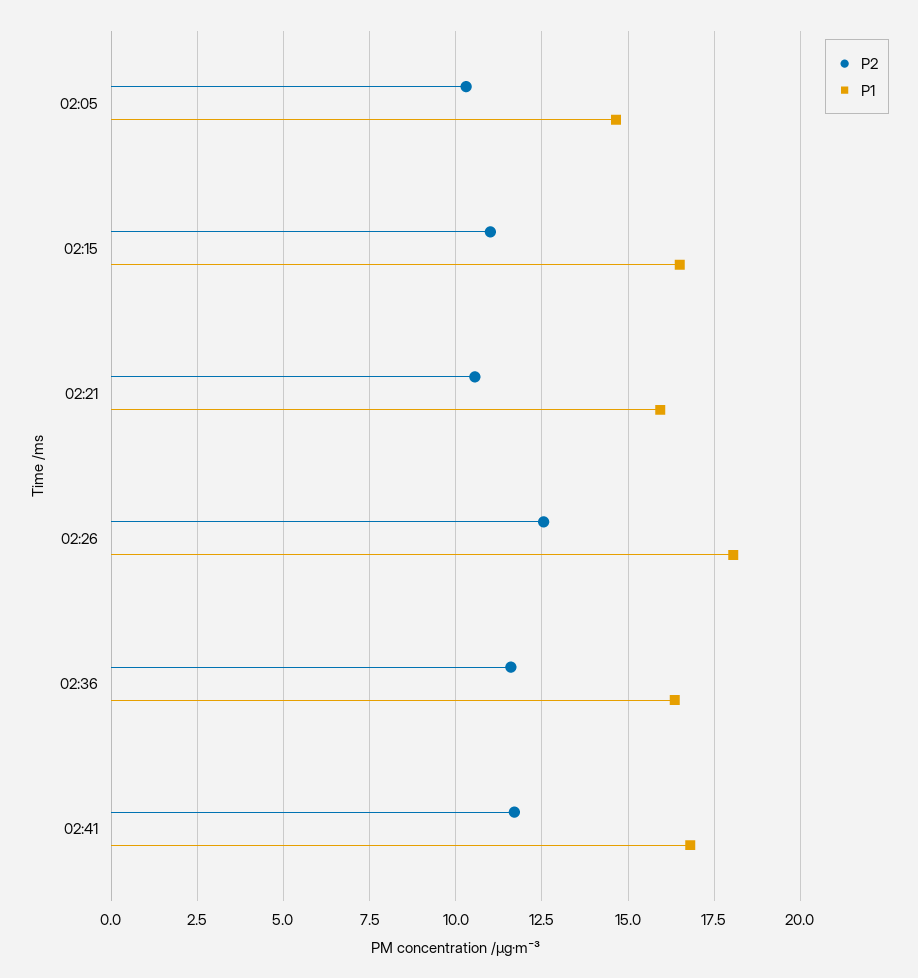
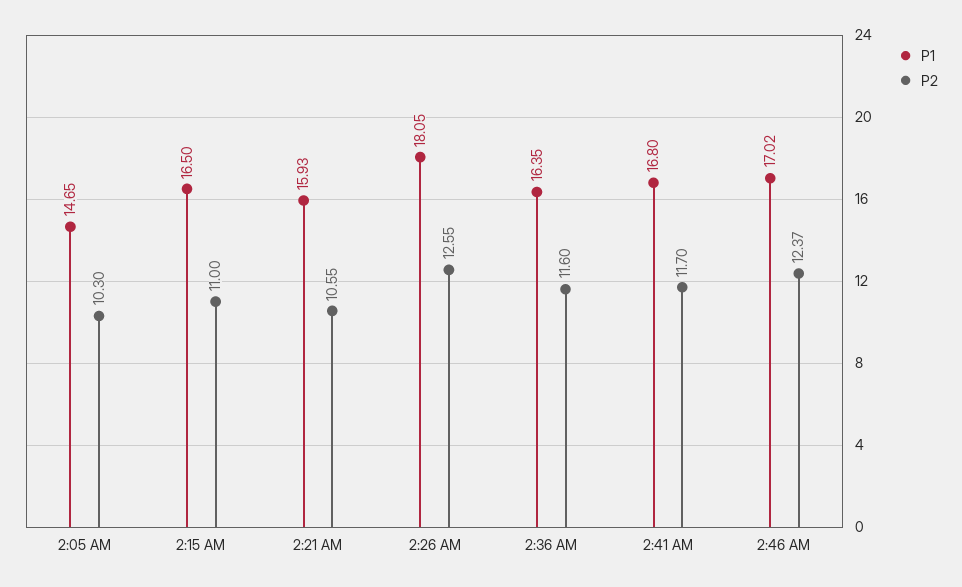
P1, 2:46 AM: none -> 17.02
P2, 2:46 AM: none -> 12.37

